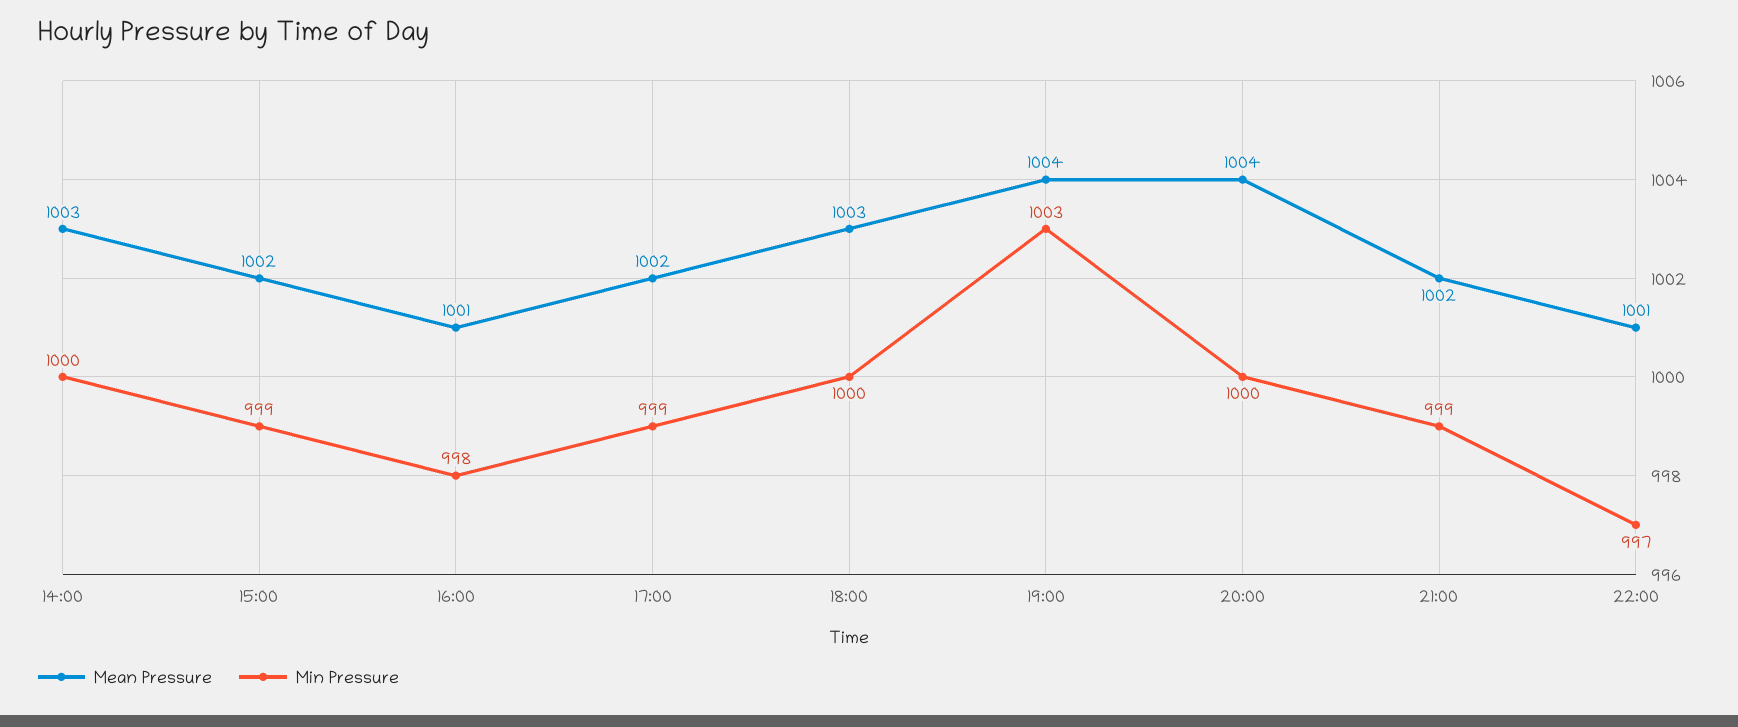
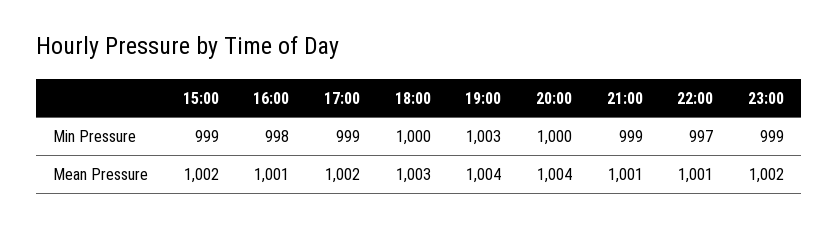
Mean Pressure, 14:00: 1003 -> none
Min Pressure, 14:00: 1000 -> none
Mean Pressure, 21:00: 1002 -> 1001
Min Pressure, 23:00: none -> 999
Mean Pressure, 23:00: none -> 1002

